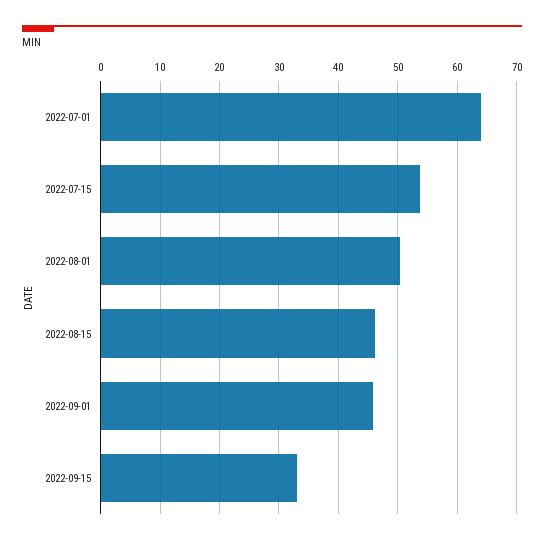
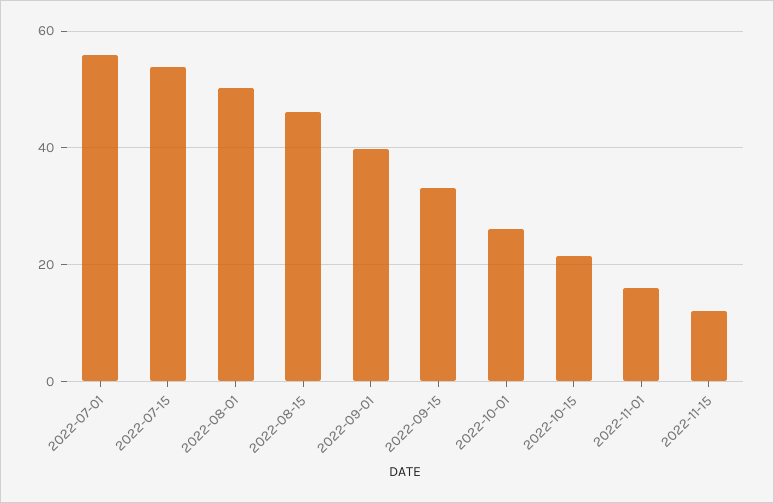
2022-07-01: 64 -> 56
2022-09-01: 46 -> 40
2022-10-01: none -> 26
2022-10-15: none -> 22
2022-11-01: none -> 16
2022-11-15: none -> 12

